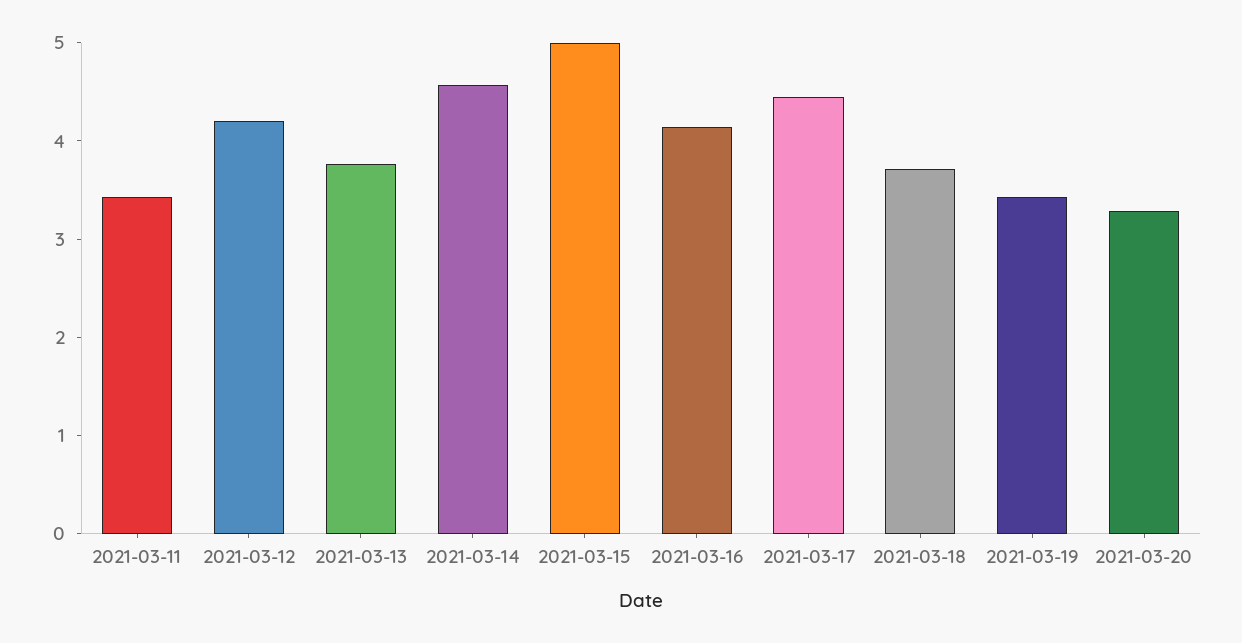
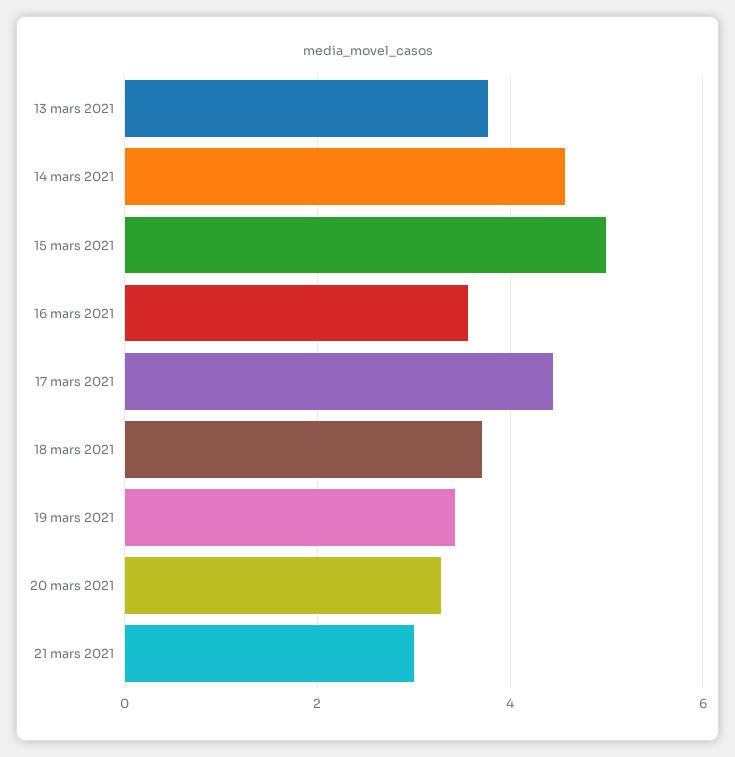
2021-03-11: 3.4 -> none
2021-03-12: 4.2 -> none
2021-03-16: 4.2 -> 3.6
21 mars 2021: none -> 3

